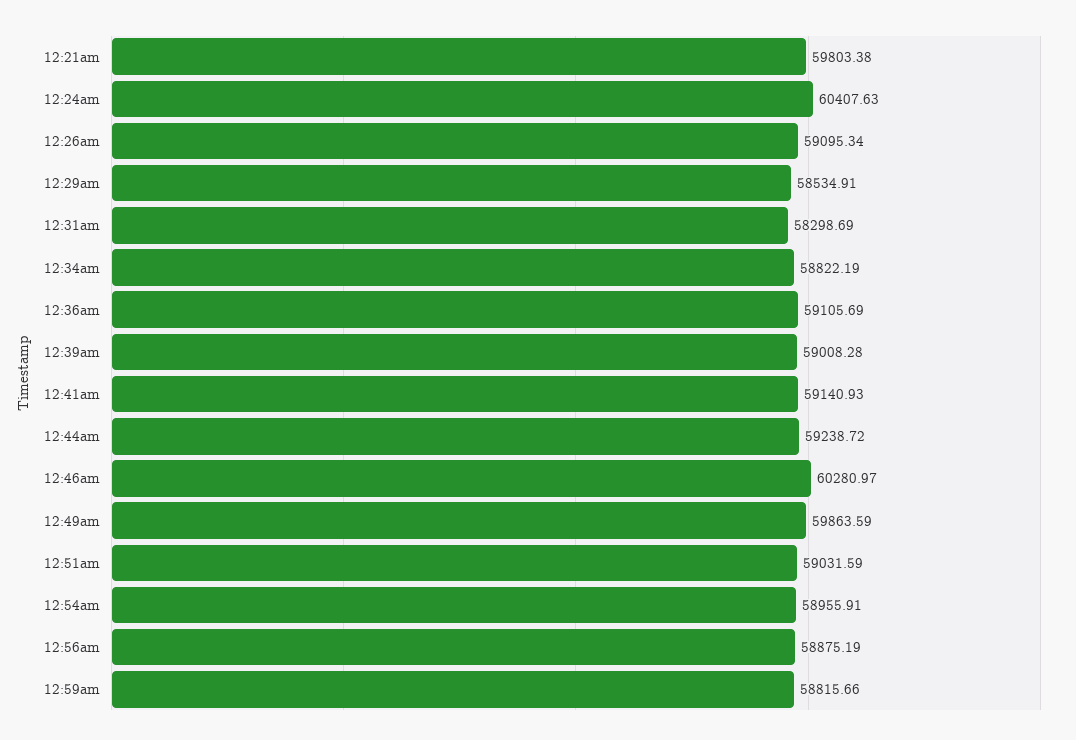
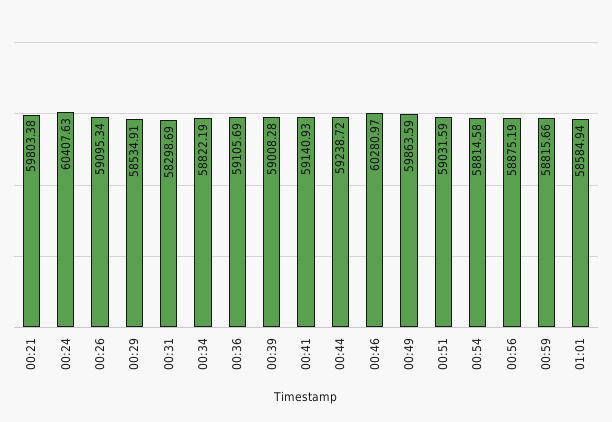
12:54am: 58955.91 -> 58814.58
01:01: none -> 58584.94

